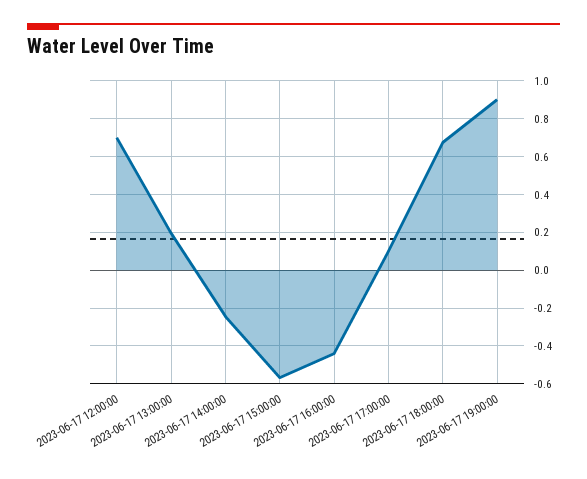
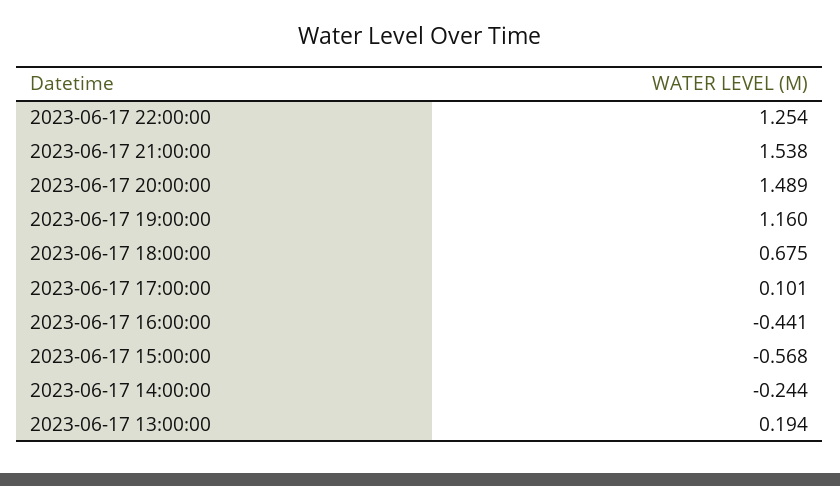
2023-06-17 12:00:00: 0.7 -> none
2023-06-17 19:00:00: 0.9 -> 1.16
2023-06-17 22:00:00: none -> 1.254
2023-06-17 21:00:00: none -> 1.538
2023-06-17 20:00:00: none -> 1.489

